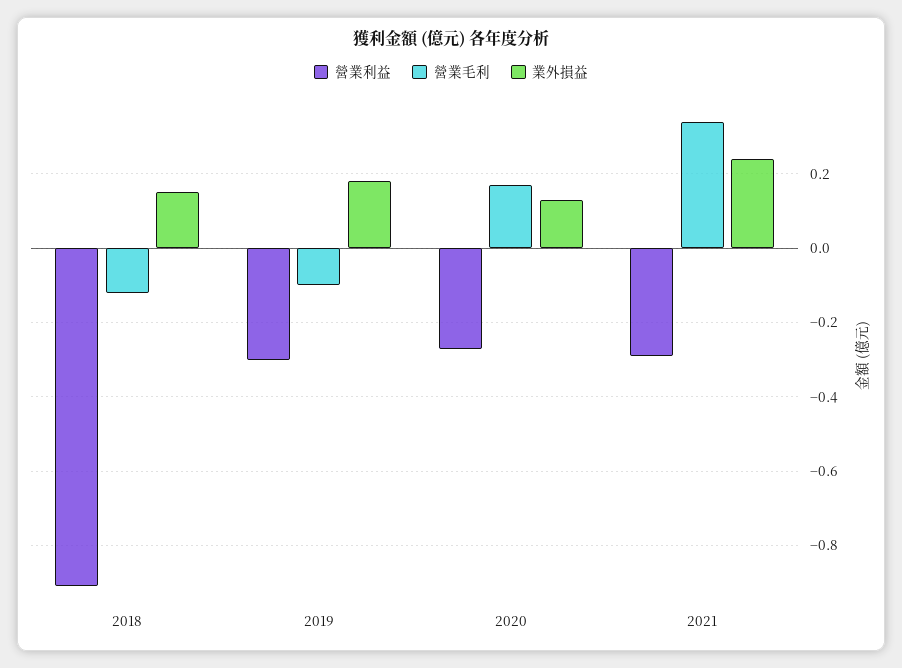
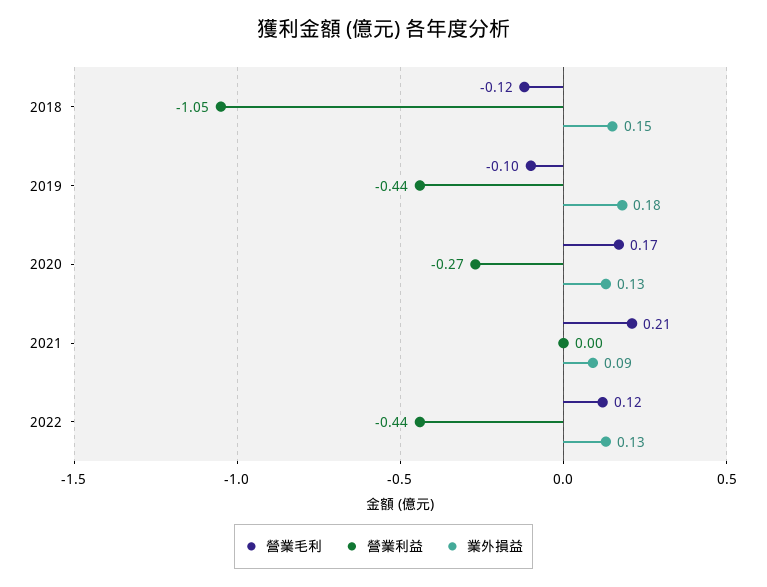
營業利益, 2018: -0.9 -> -1.05
營業利益, 2019: -0.3 -> -0.44
營業利益, 2021: -0.3 -> 0
營業毛利, 2021: 0.35 -> 0.21
業外損益, 2021: 0.25 -> 0.09
營業毛利, 2022: none -> 0.12
營業利益, 2022: none -> -0.44
業外損益, 2022: none -> 0.13

